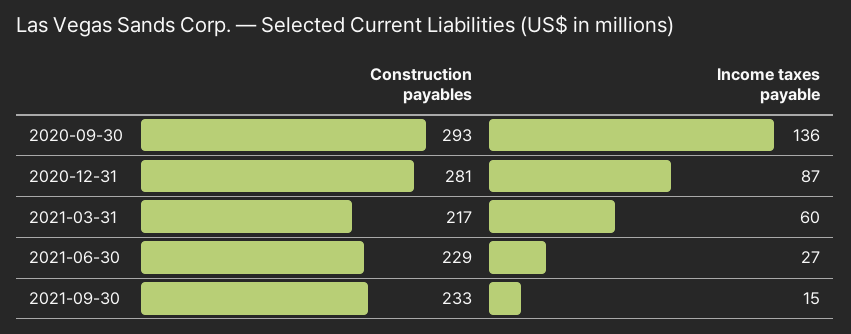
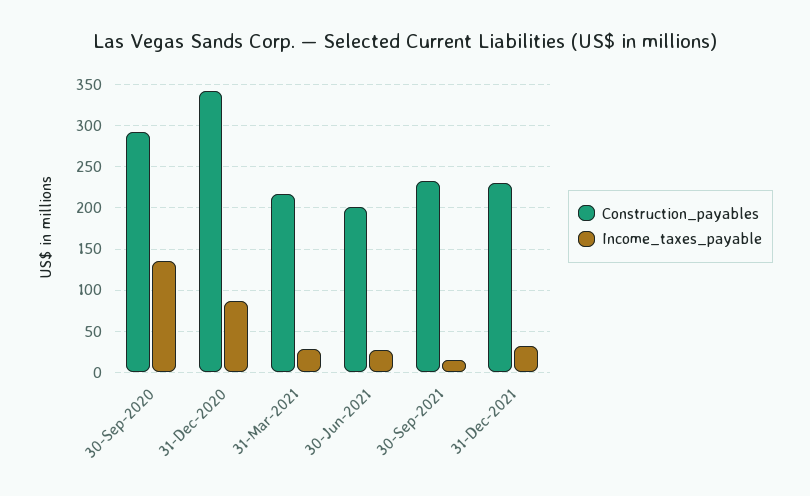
Construction payables, 2020-12-31: 281 -> 340
Income taxes payable, 2021-03-31: 60 -> 30
Construction payables, 2021-06-30: 229 -> 200
Construction payables, 31-Dec-2021: none -> 230
Income taxes payable, 31-Dec-2021: none -> 30

